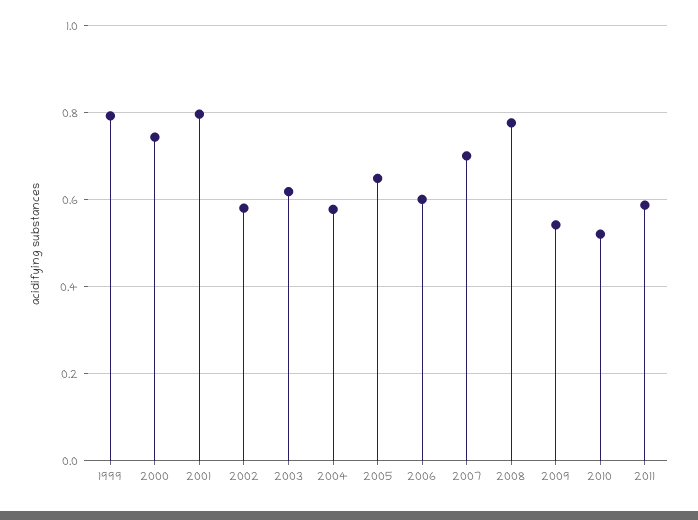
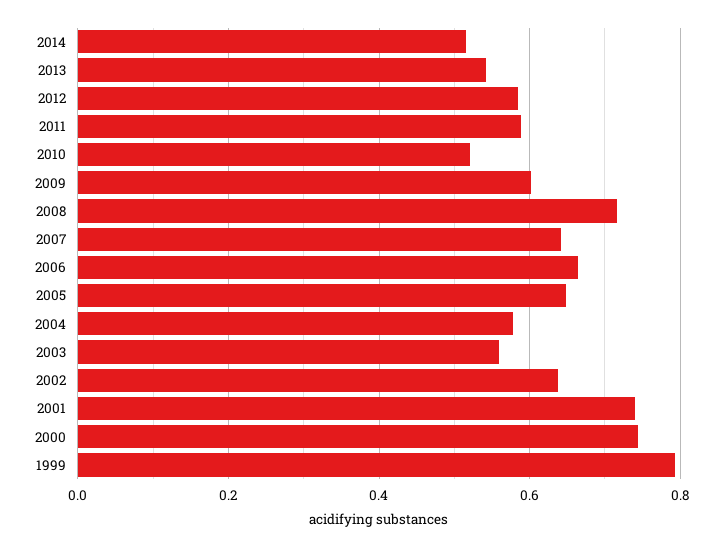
2001: 0.8 -> 0.74
2002: 0.58 -> 0.64
2003: 0.62 -> 0.56
2006: 0.6 -> 0.66
2007: 0.7 -> 0.64
2008: 0.78 -> 0.72
2009: 0.54 -> 0.6
2014: none -> 0.52
2013: none -> 0.54
2012: none -> 0.58

